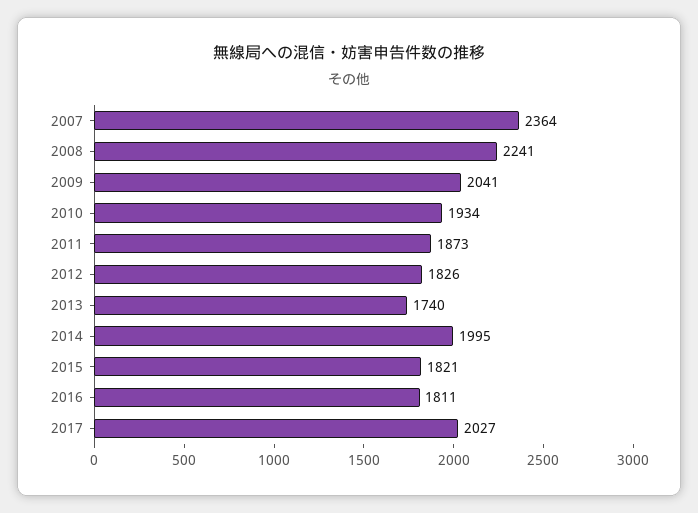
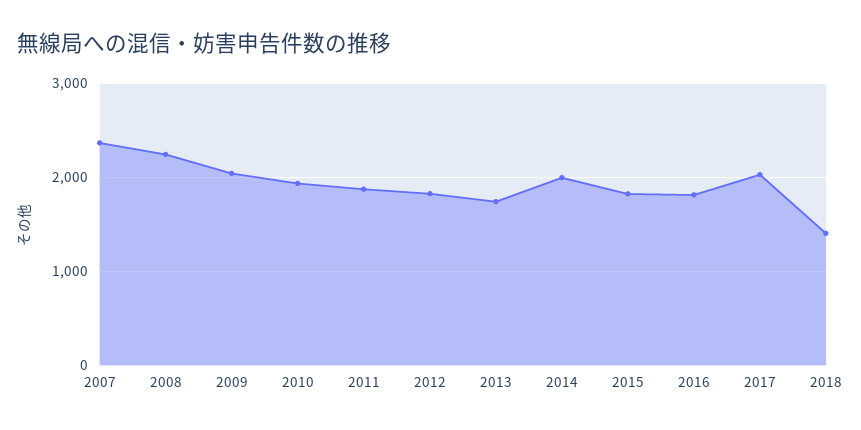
2018: none -> 1400

